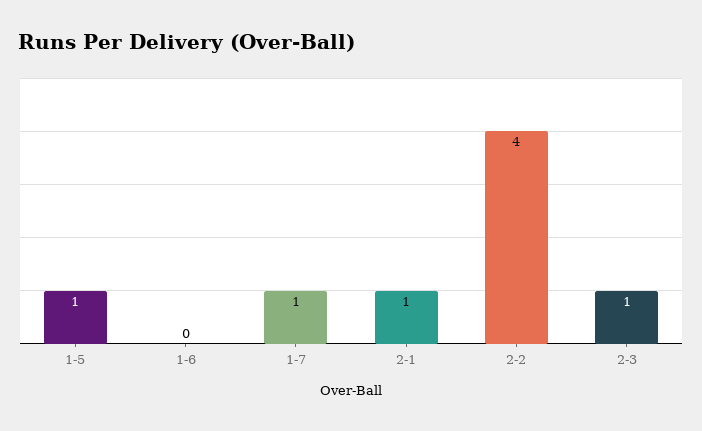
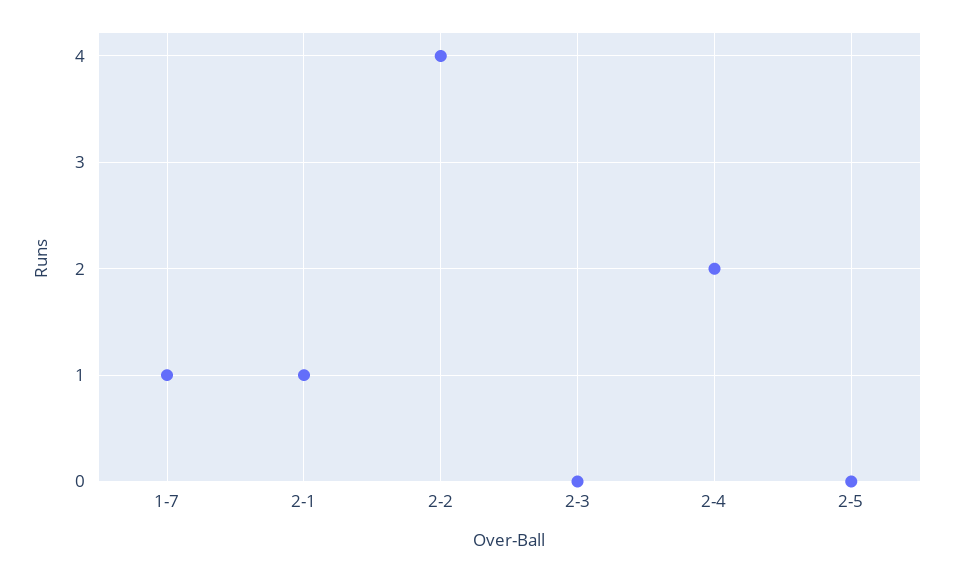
1-5: 1 -> none
1-6: 0 -> none
2-3: 1 -> 0
2-4: none -> 2
2-5: none -> 0

